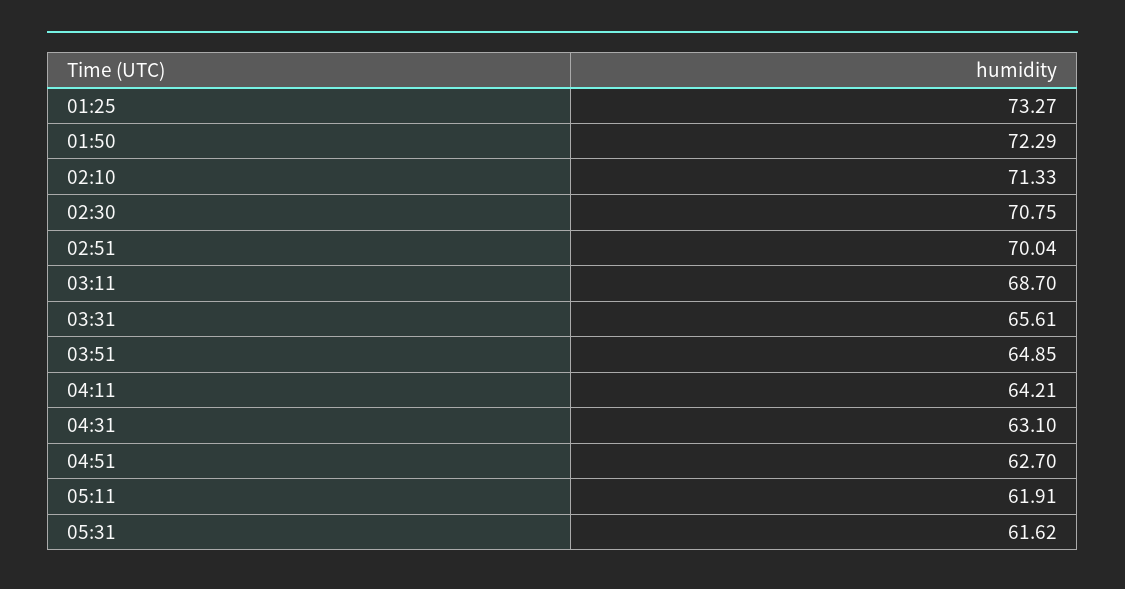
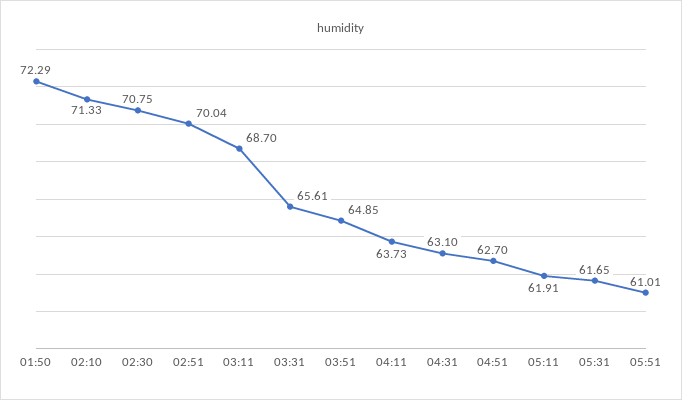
01:25: 73.27 -> none
04:11: 64.21 -> 63.73
05:31: 61.62 -> 61.65
05:51: none -> 61.01

